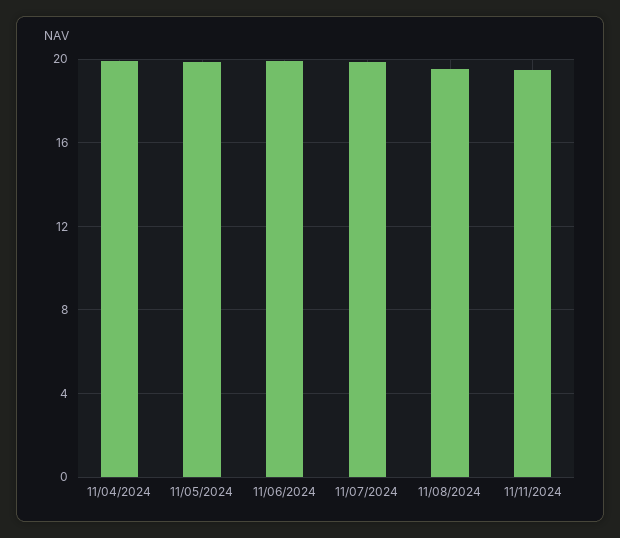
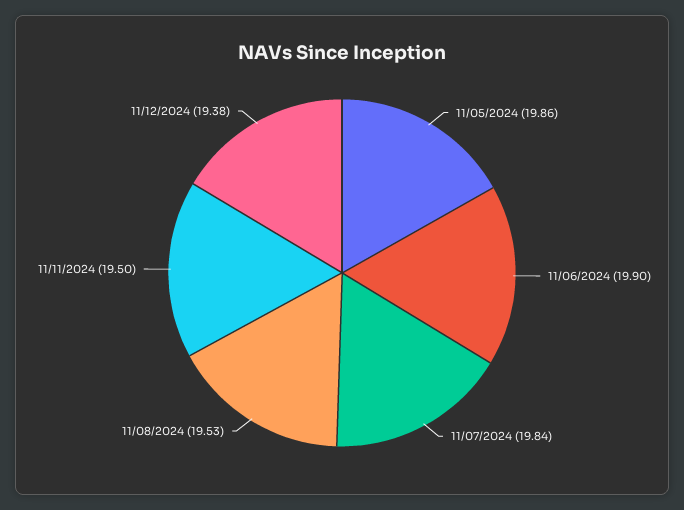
11/04/2024: 20 -> none
11/12/2024: none -> 19.38

